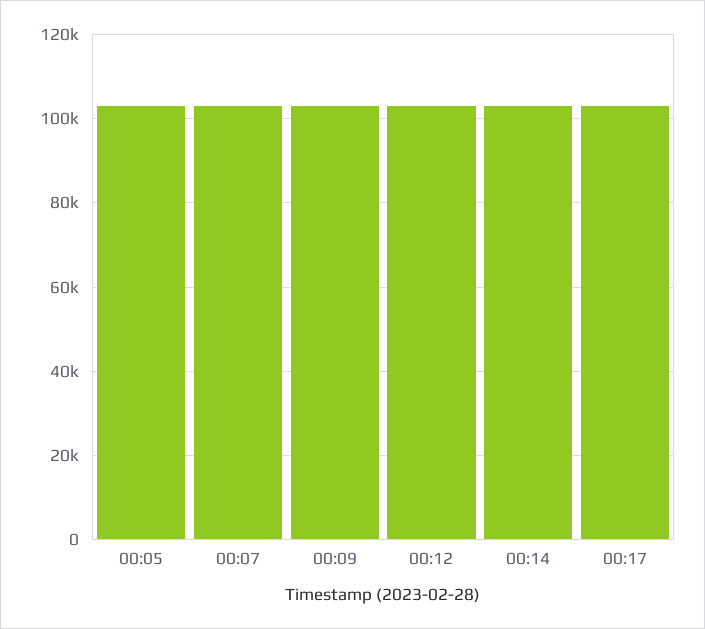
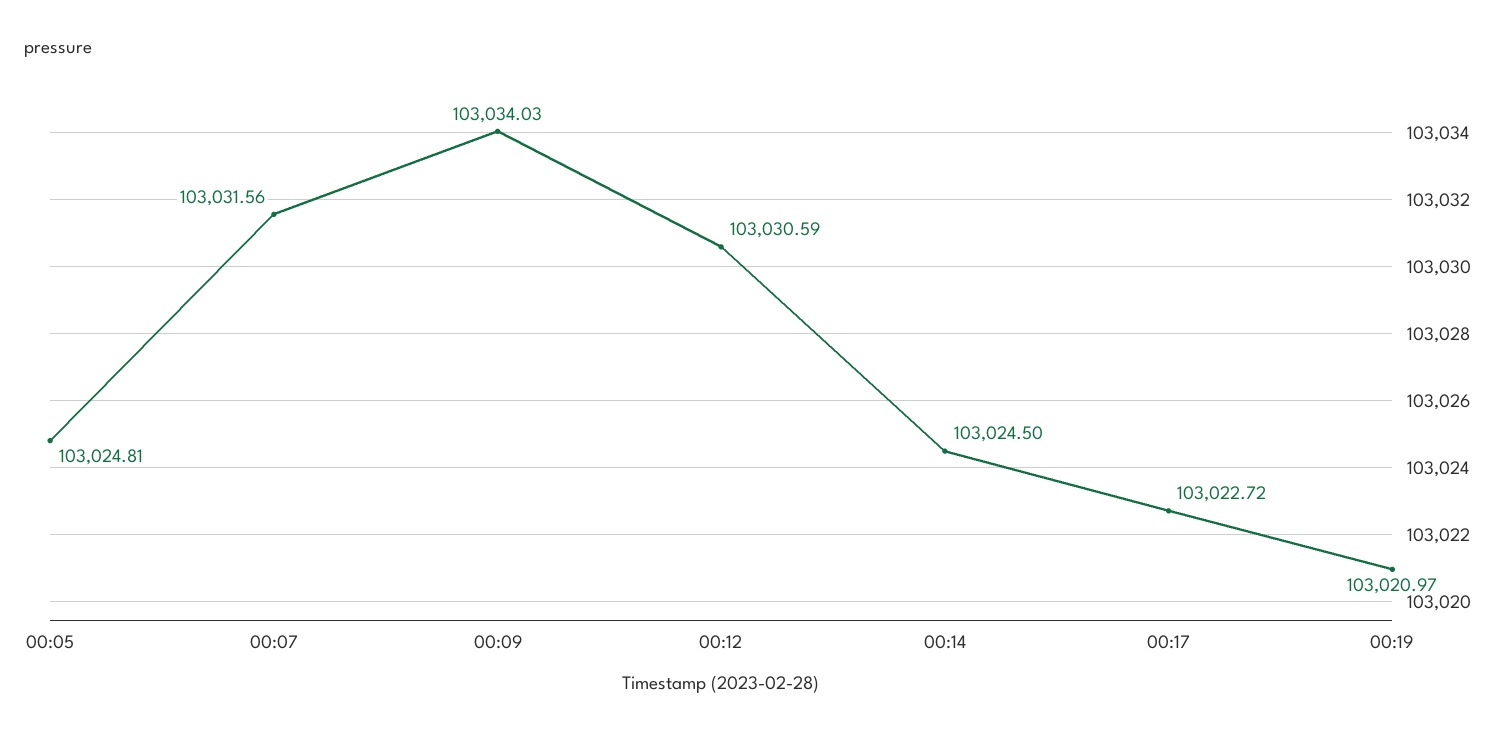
00:19: none -> 103020.97

